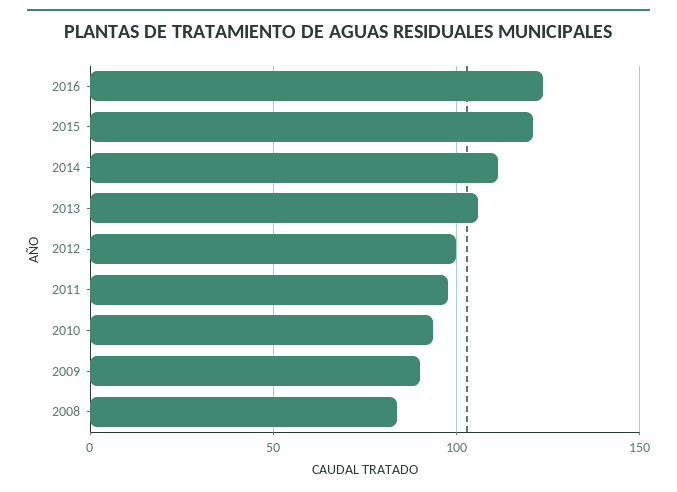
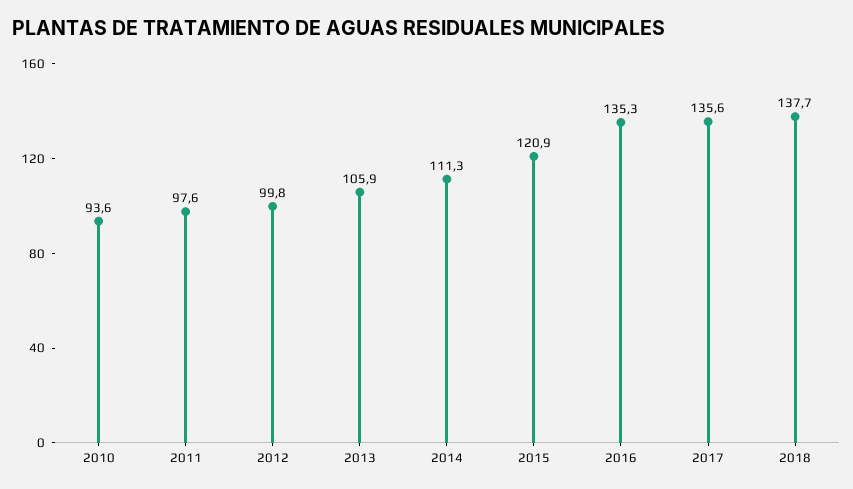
2016: 125 -> 135.3
2009: 90 -> none
2008: 85 -> none
2017: none -> 135.6
2018: none -> 137.7

